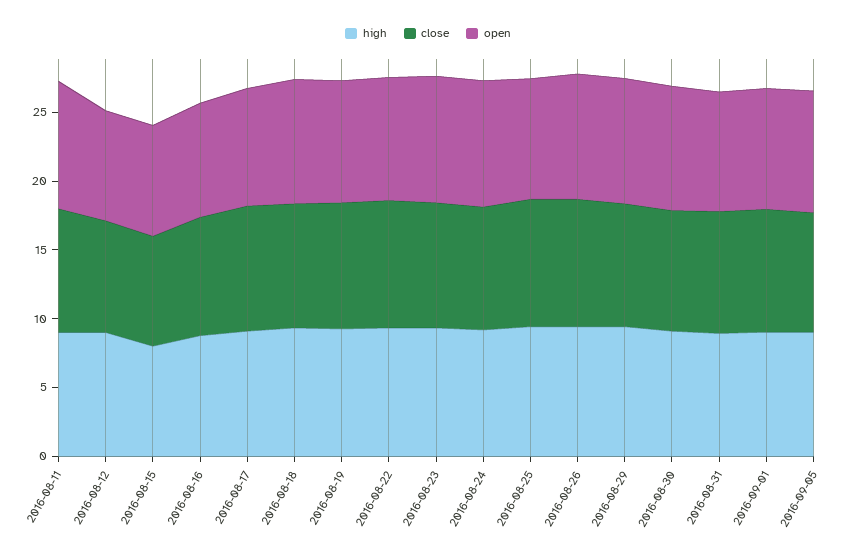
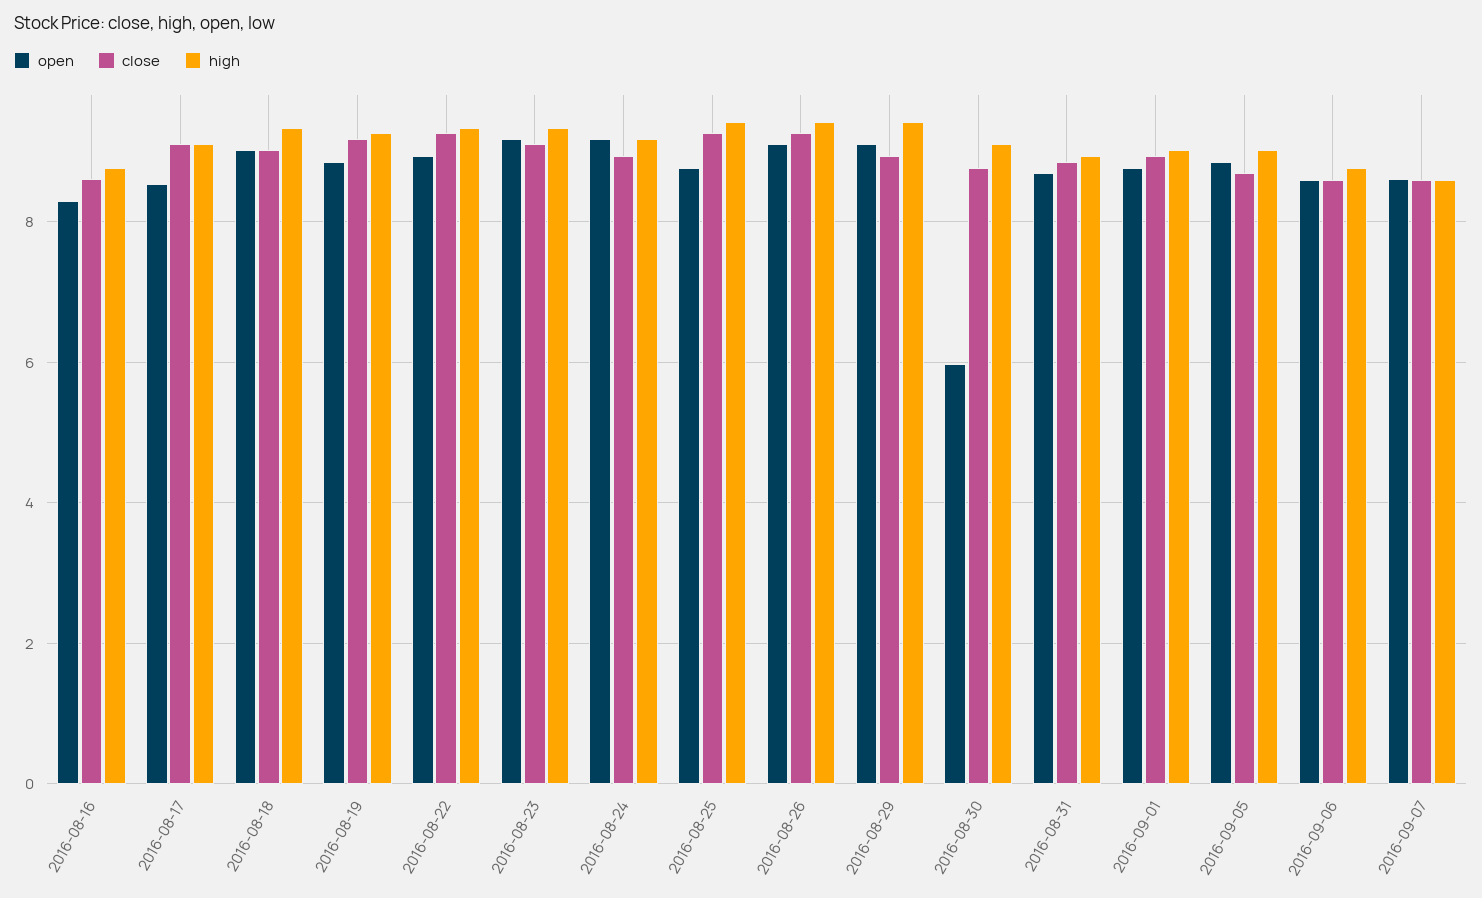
high, 2016-08-11: 9 -> none
close, 2016-08-11: 9 -> none
open, 2016-08-11: 9 -> none
high, 2016-08-12: 9 -> none
close, 2016-08-12: 8 -> none
open, 2016-08-12: 8 -> none
high, 2016-08-15: 8 -> none
close, 2016-08-15: 8 -> none
open, 2016-08-15: 8 -> none
open, 2016-08-30: 9 -> 6
open, 2016-09-06: none -> 8.6
close, 2016-09-06: none -> 8.6
high, 2016-09-06: none -> 8.8
open, 2016-09-07: none -> 8.6
close, 2016-09-07: none -> 8.6
high, 2016-09-07: none -> 8.6

